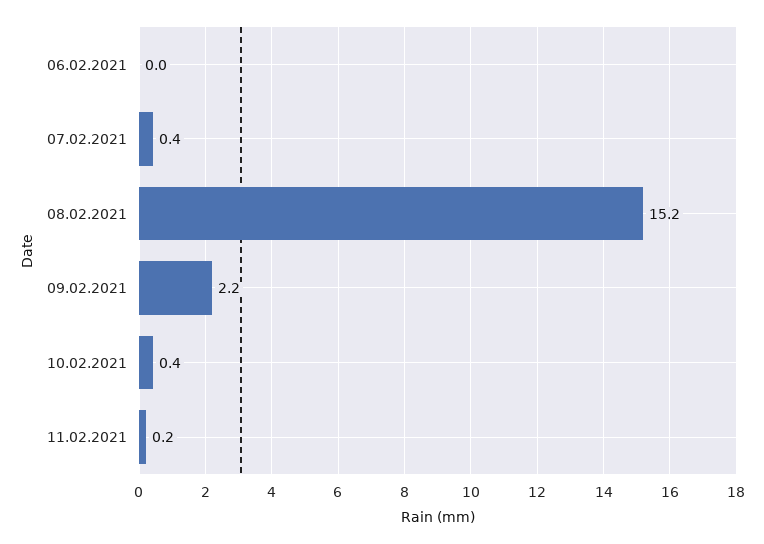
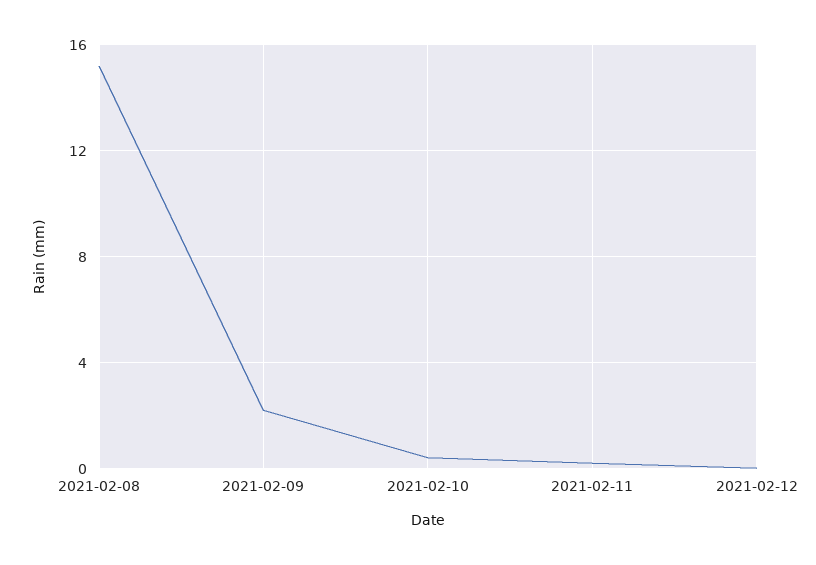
06.02.2021: 0 -> none
07.02.2021: 0.4 -> none
2021-02-12: none -> 0

